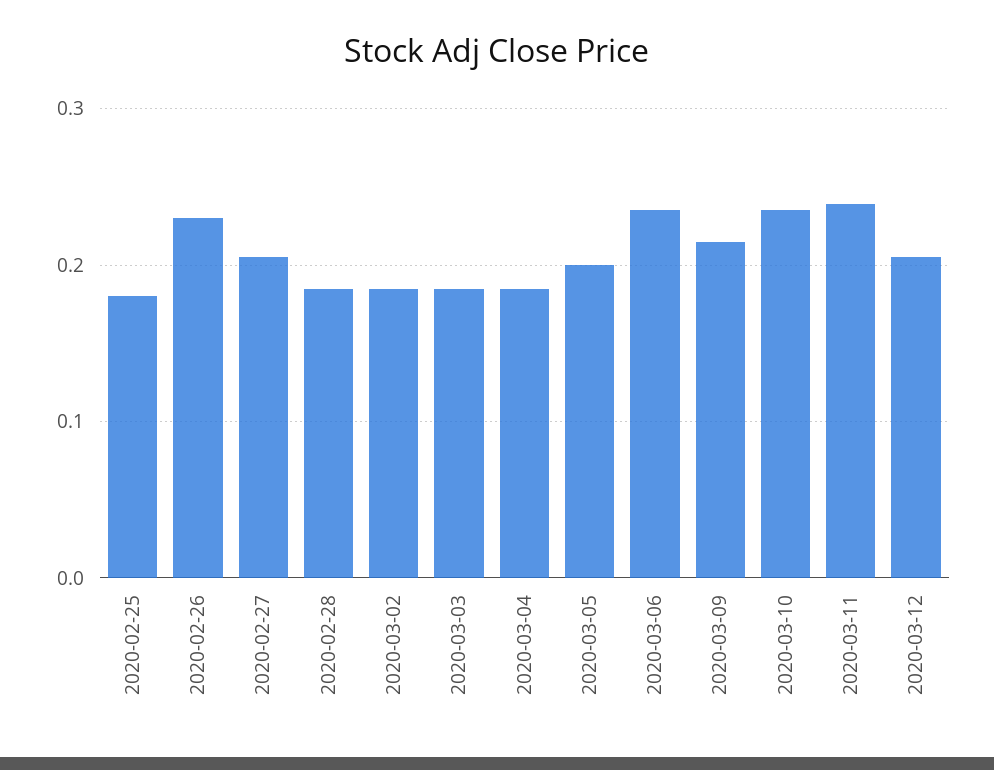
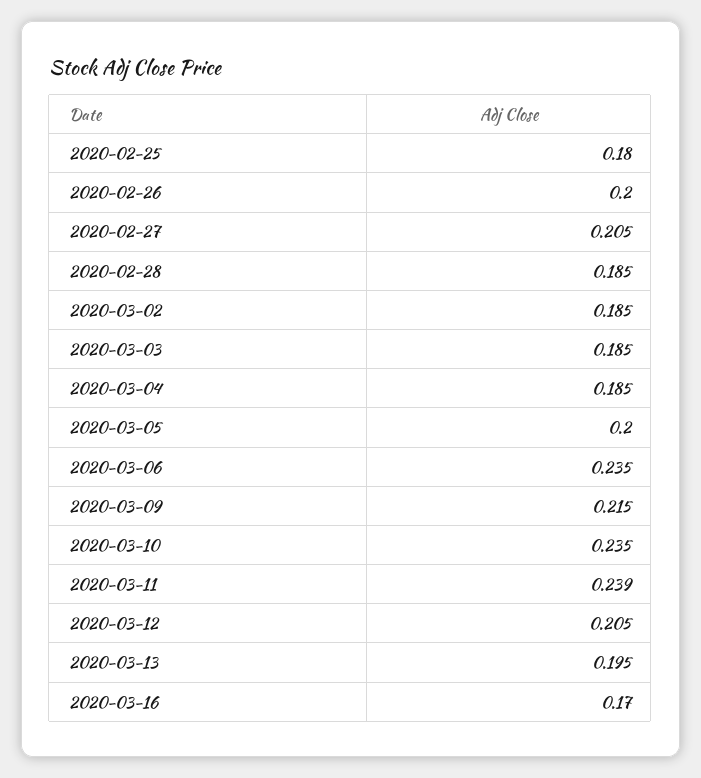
2020-02-26: 0.23 -> 0.2
2020-03-13: none -> 0.195
2020-03-16: none -> 0.17

